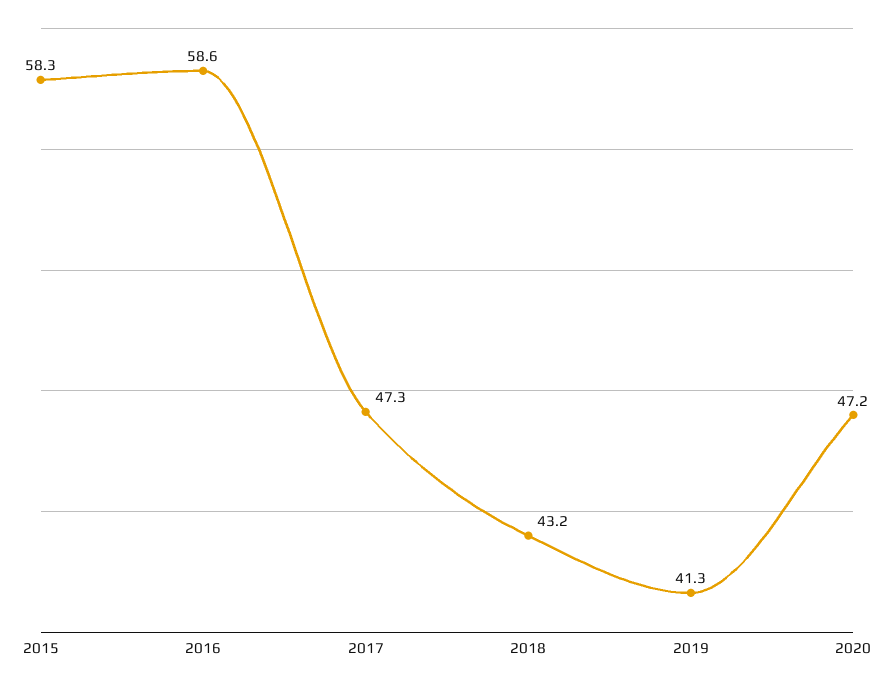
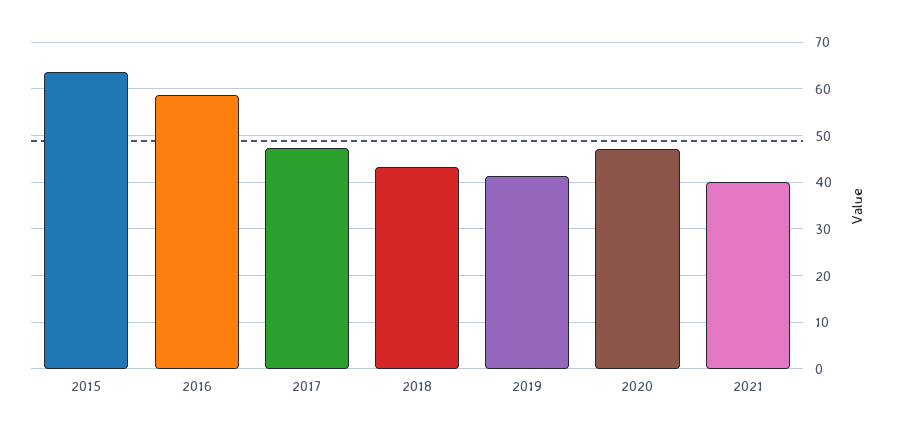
2015: 58.3 -> 64
2021: none -> 40

